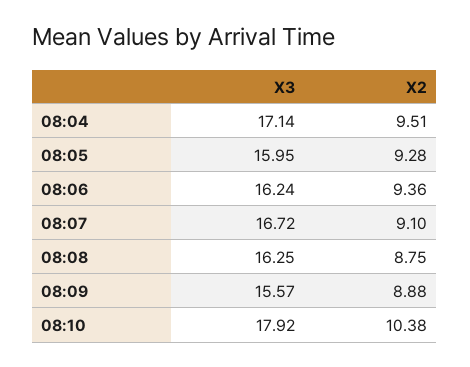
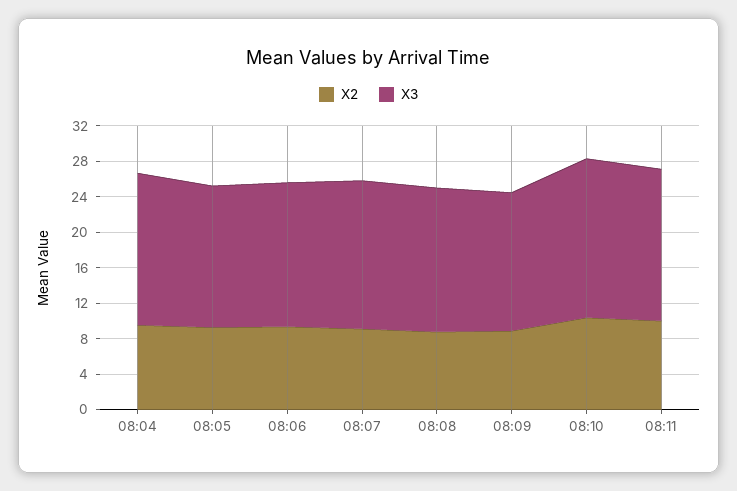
X2, 08:11: none -> 10
X3, 08:11: none -> 17

